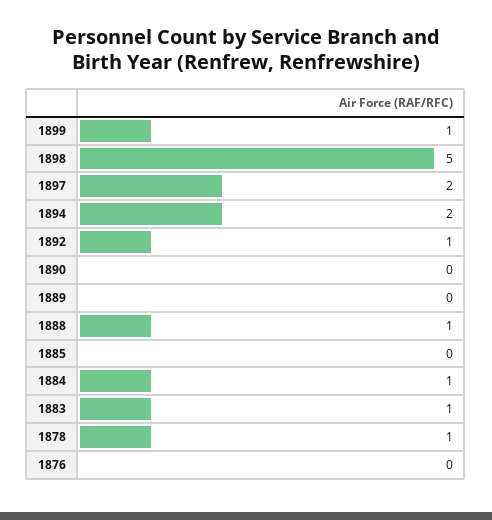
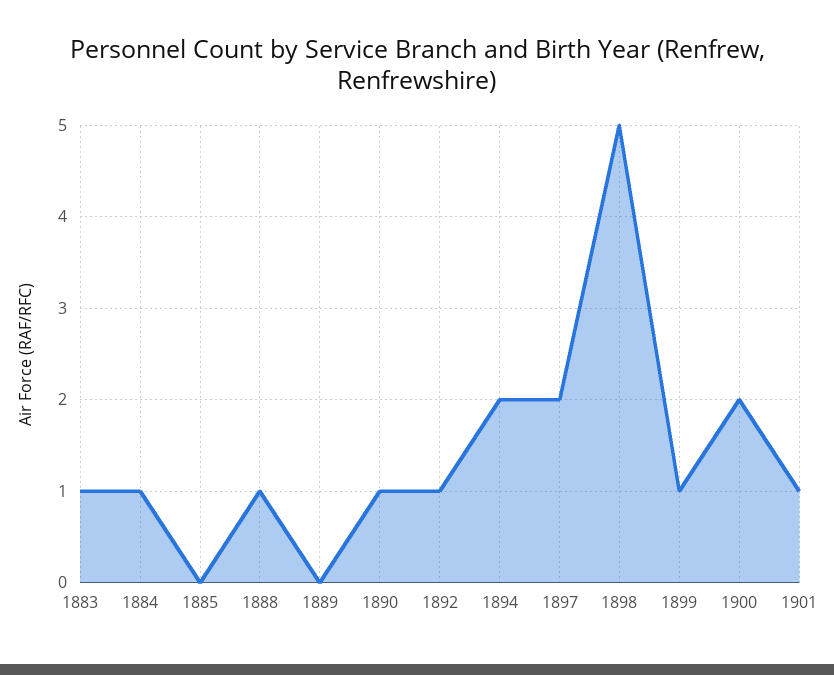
1890: 0 -> 1
1878: 1 -> none
1876: 0 -> none
1900: none -> 2
1901: none -> 1

